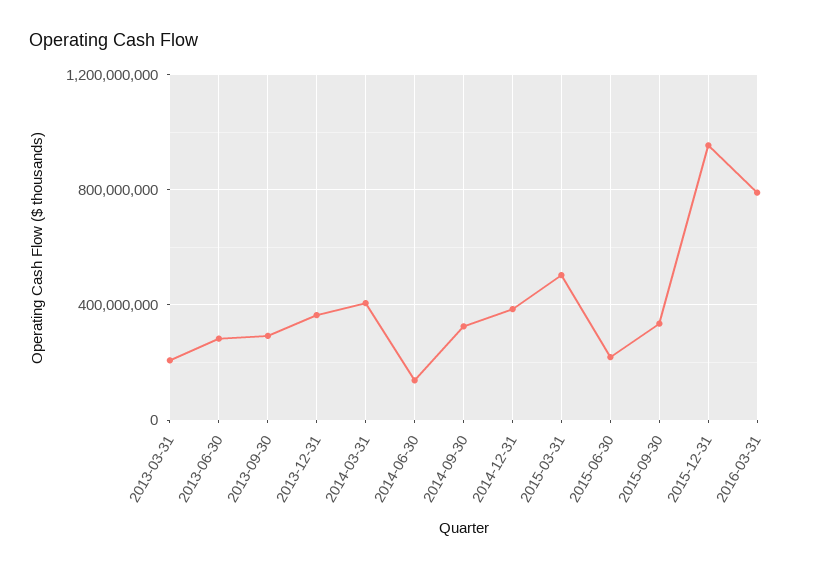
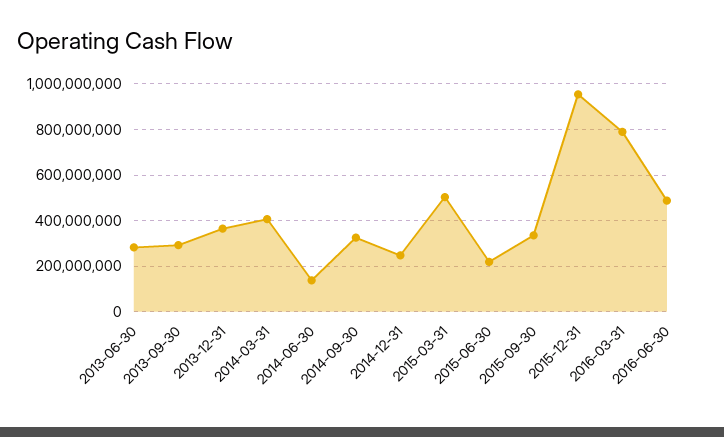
2013-03-31: 200000000 -> none
2014-12-31: 400000000 -> 250000000
2016-06-30: none -> 500000000

